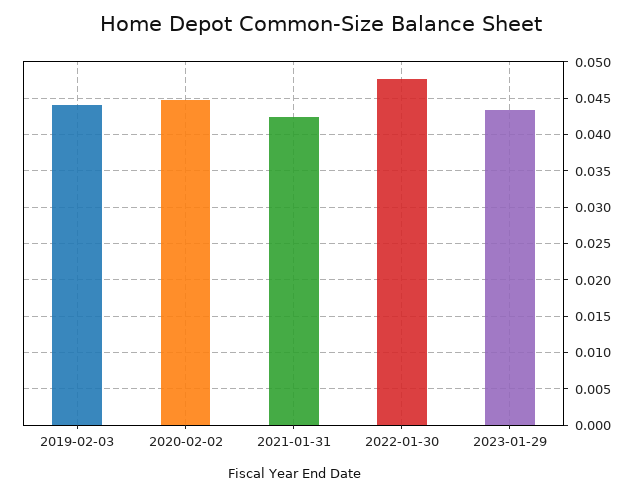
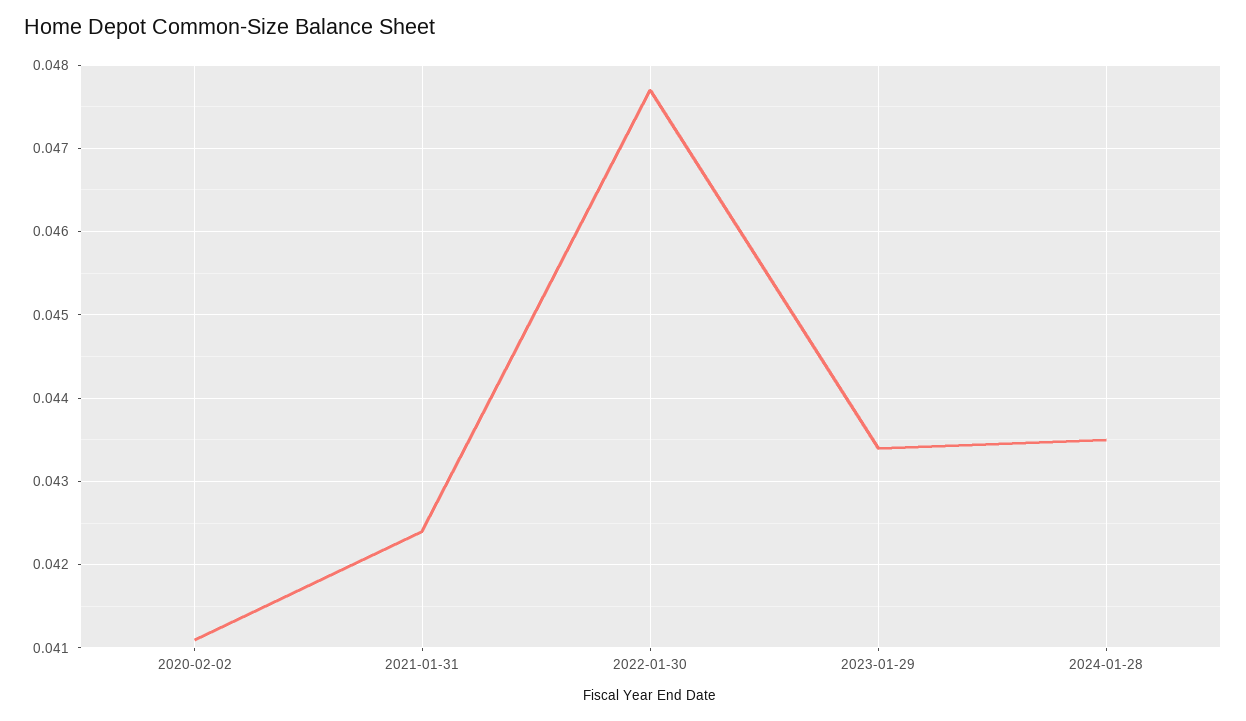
2019-02-03: 0.044 -> none
2020-02-02: 0.045 -> 0.0411
2024-01-28: none -> 0.0435

